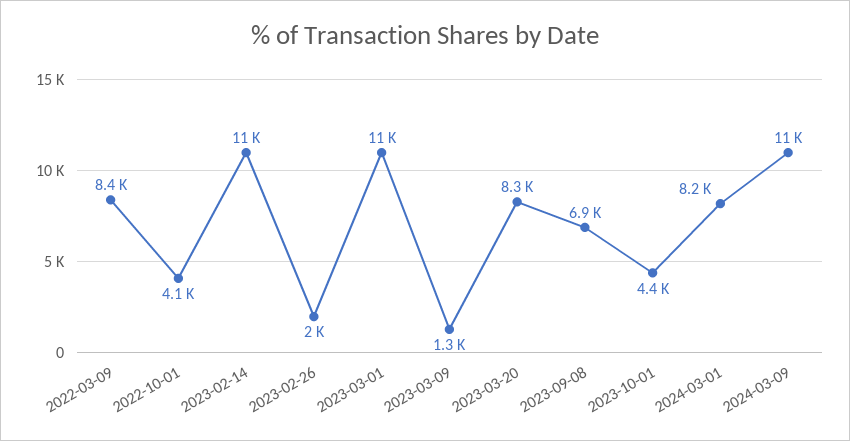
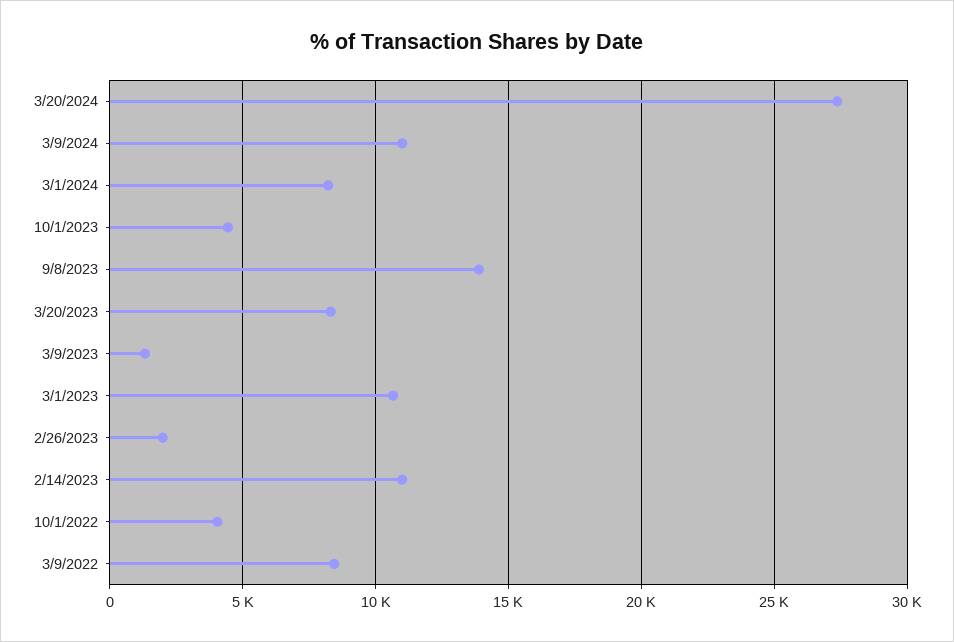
2023-09-08: 6900 -> 14000
3/20/2024: none -> 27500

